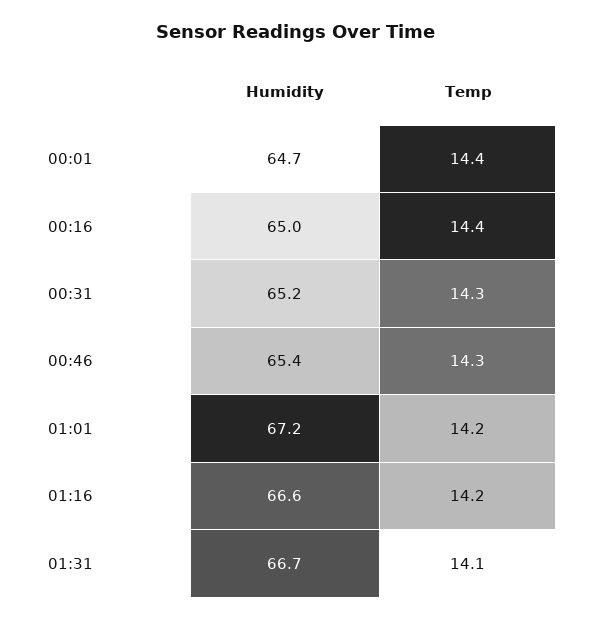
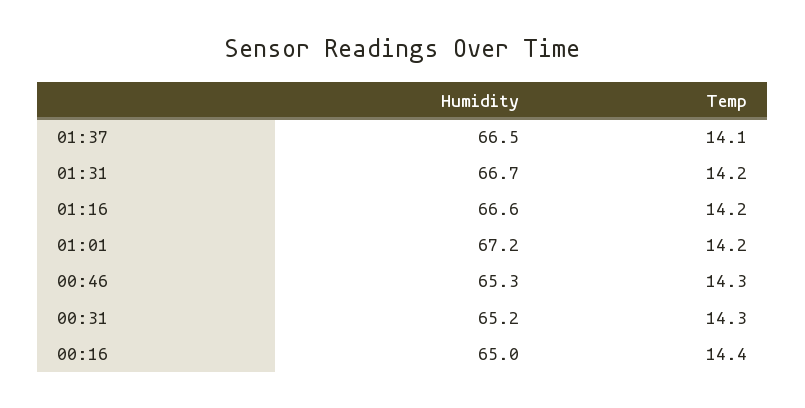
Humidity, 00:01: 64.7 -> none
Temp, 00:01: 14.4 -> none
Humidity, 00:46: 65.4 -> 65.3
Temp, 01:31: 14.1 -> 14.2
Humidity, 01:37: none -> 66.5
Temp, 01:37: none -> 14.1

